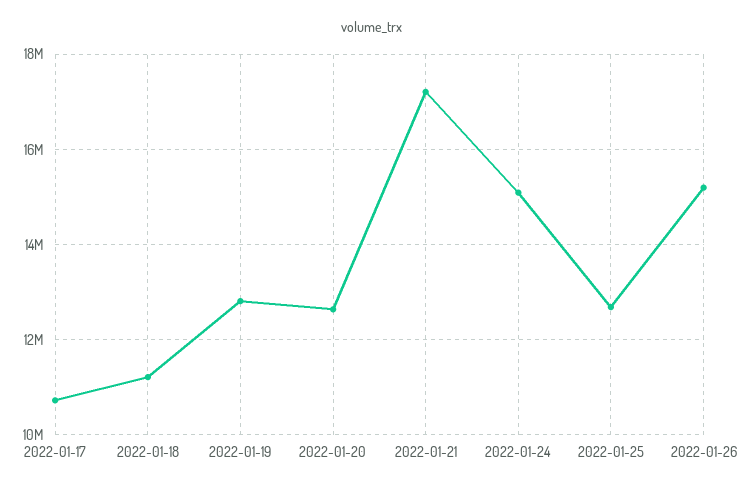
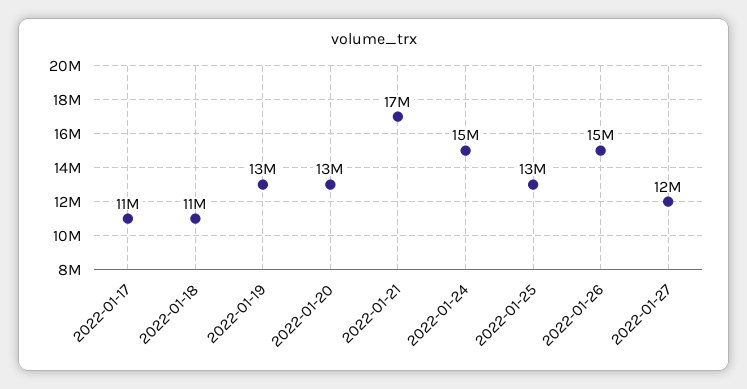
2022-01-27: none -> 12000000

